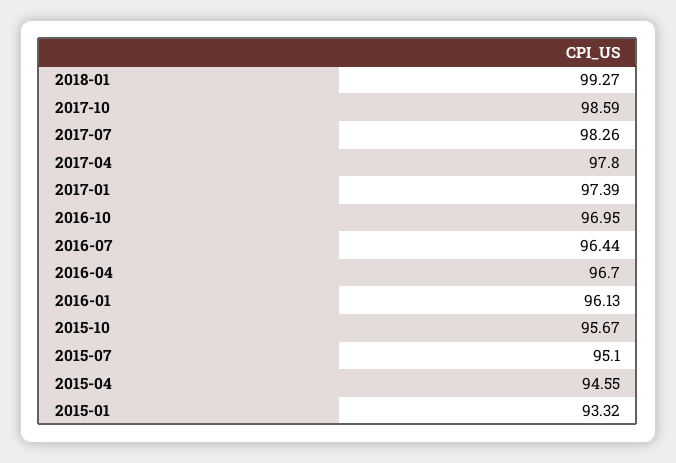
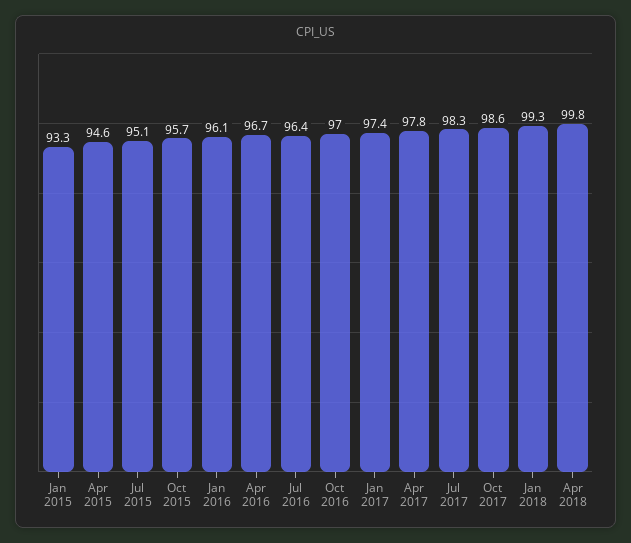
Apr 2018: none -> 99.8

